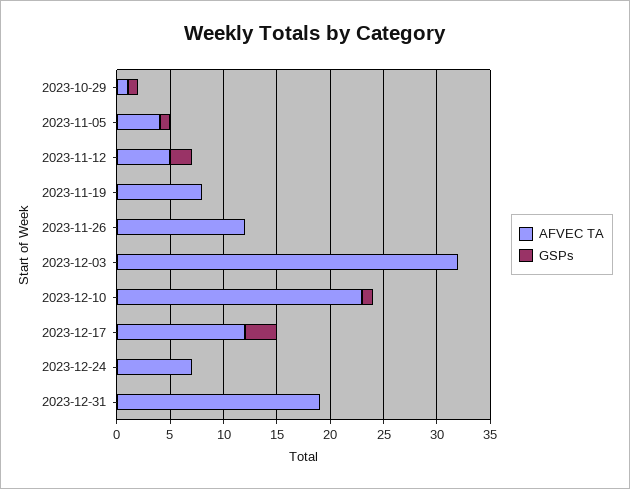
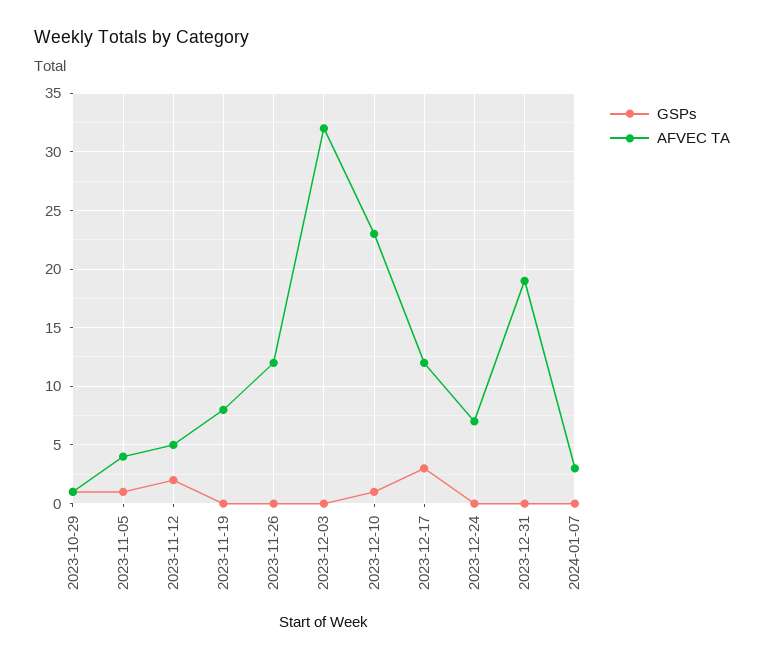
GSPs, 2024-01-07: none -> 0
AFVEC TA, 2024-01-07: none -> 3

